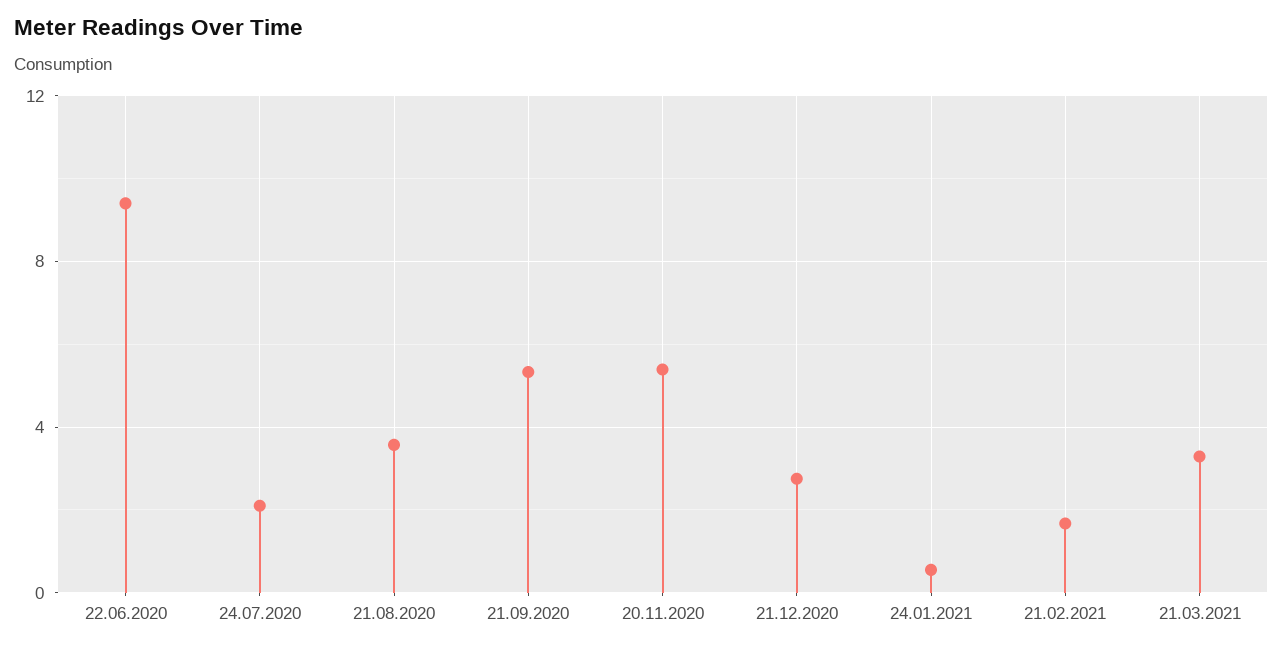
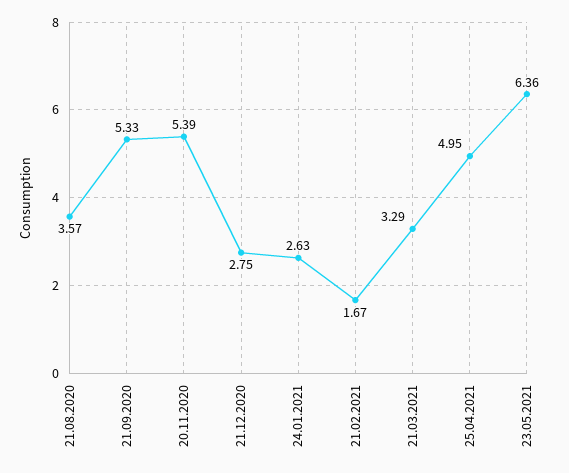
22.06.2020: 9.5 -> none
24.07.2020: 2 -> none
24.01.2021: 0.5 -> 2.63
25.04.2021: none -> 4.95
23.05.2021: none -> 6.36

